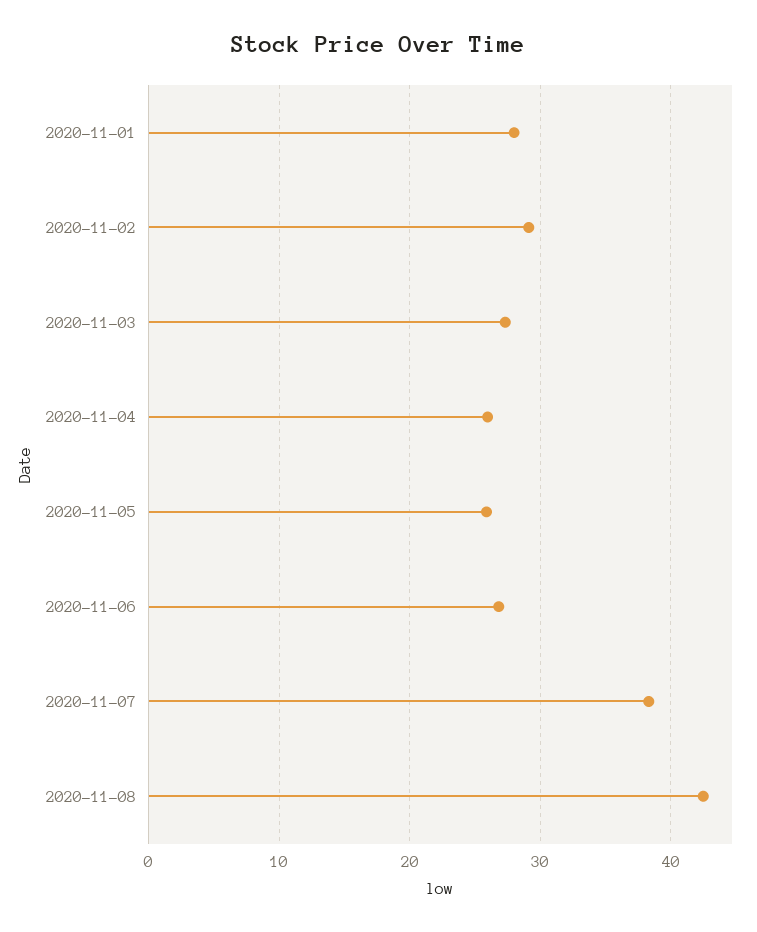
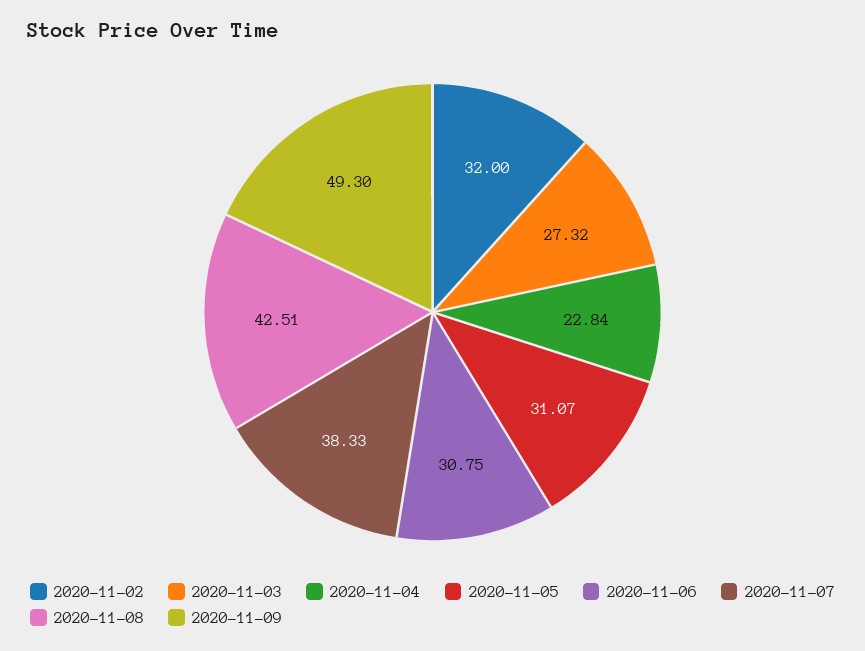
2020-11-01: 28 -> none
2020-11-02: 29 -> 32
2020-11-04: 26 -> 22.84
2020-11-05: 26 -> 31.07
2020-11-06: 27 -> 30.75
2020-11-09: none -> 49.3

